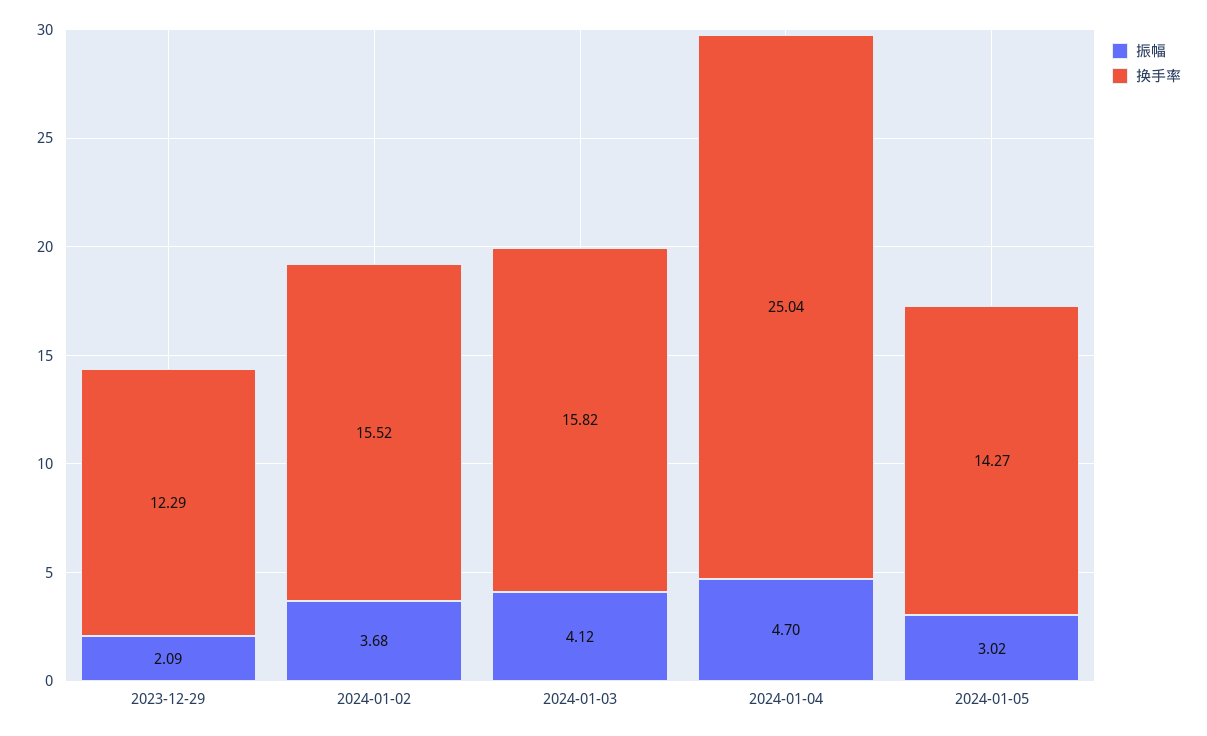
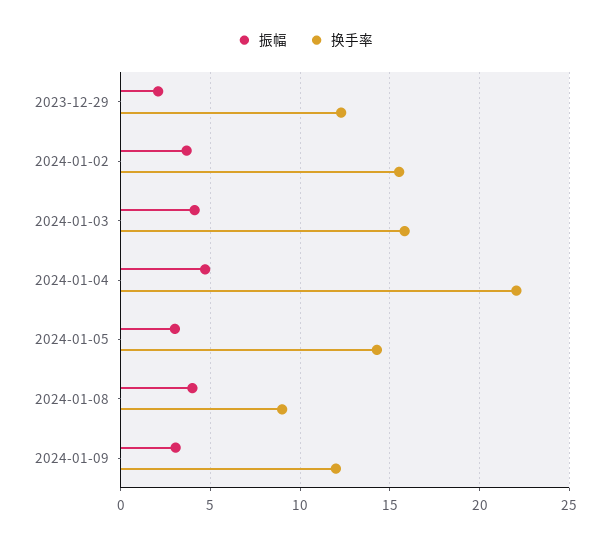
换手率, 2024-01-04: 25.04 -> 22
振幅, 2024-01-08: none -> 4
换手率, 2024-01-08: none -> 9
振幅, 2024-01-09: none -> 3
换手率, 2024-01-09: none -> 12

